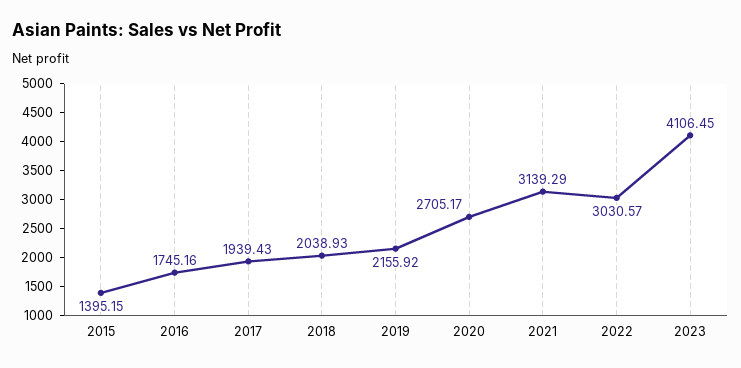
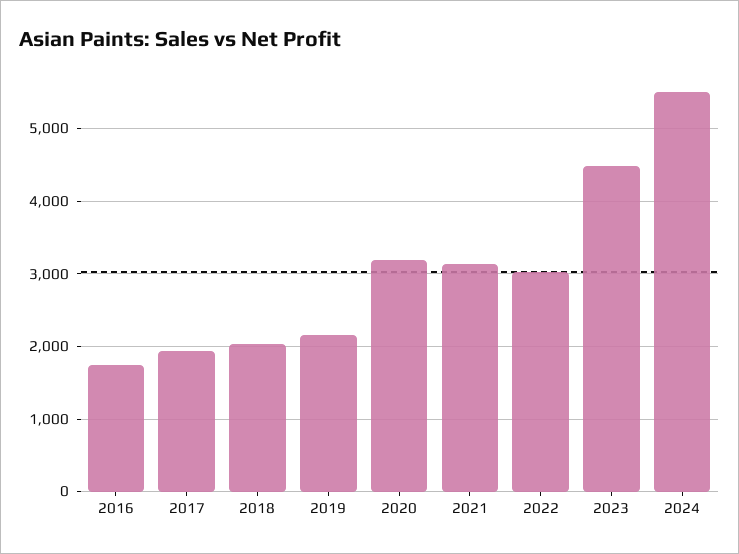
2015: 1395.15 -> none
2020: 2705.17 -> 3200
2023: 4106.45 -> 4500
2024: none -> 5500

